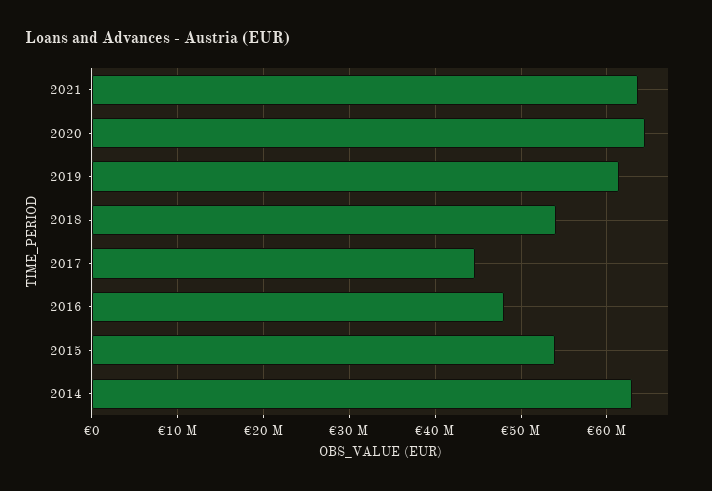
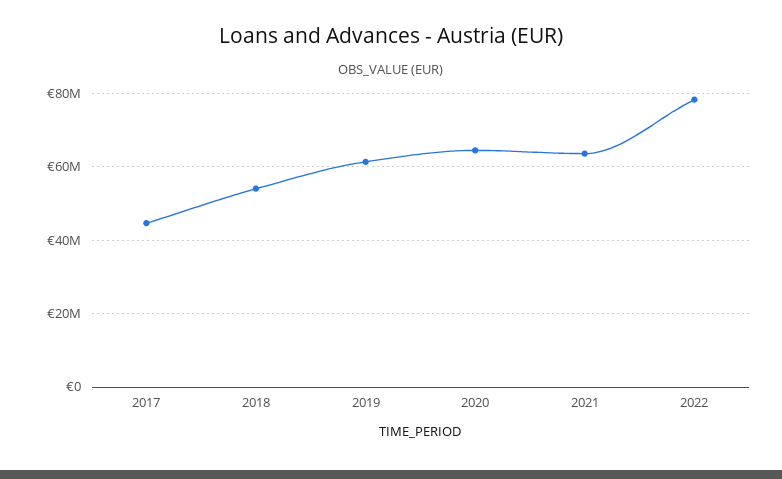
2016: 48000000 -> none
2015: 54000000 -> none
2014: 63000000 -> none
2022: none -> 78000000

